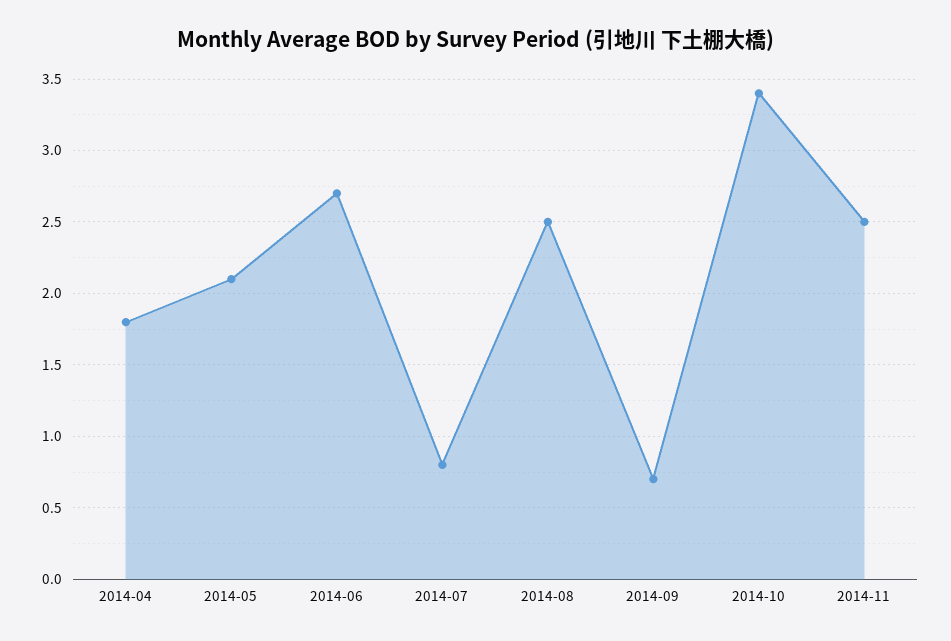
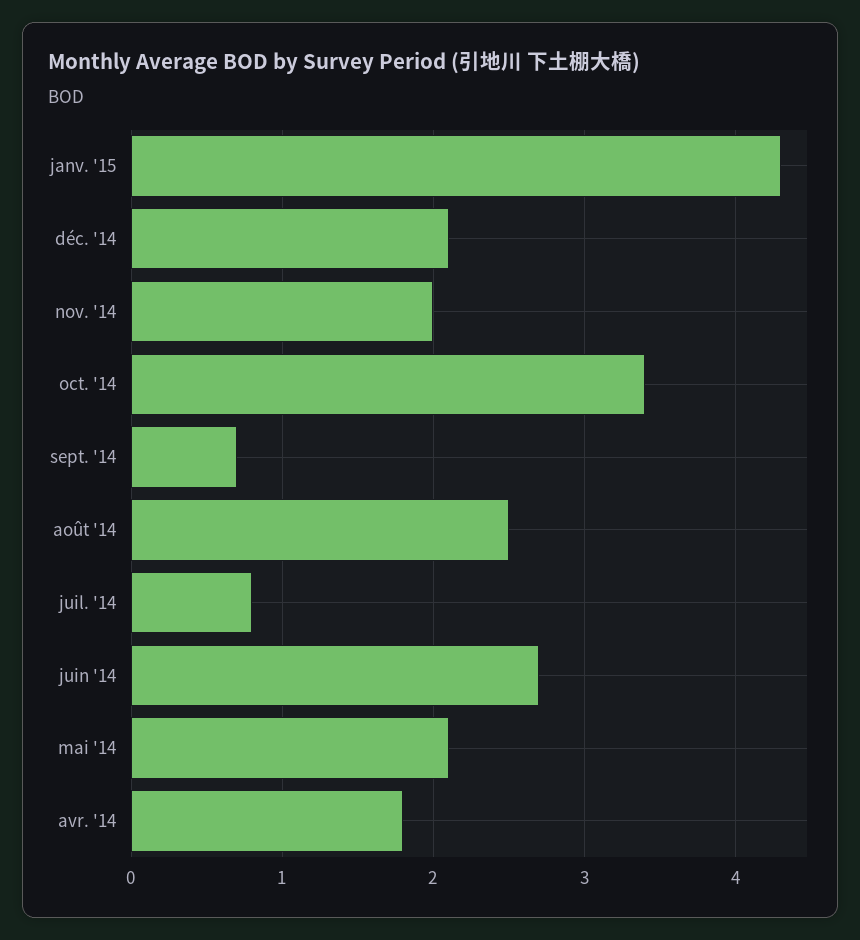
2014-11: 2.5 -> 2
janv. '15: none -> 4.3
déc. '14: none -> 2.1

